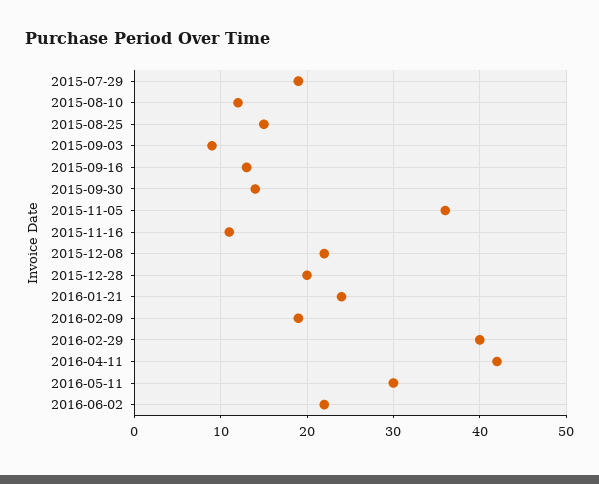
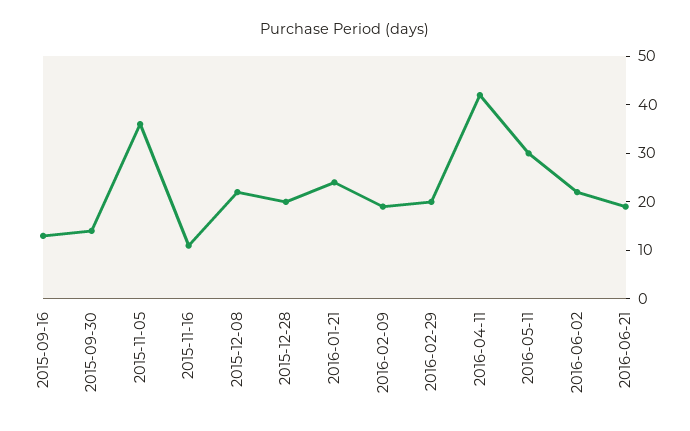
2015-07-29: 19 -> none
2015-08-10: 12 -> none
2015-08-25: 15 -> none
2015-09-03: 9 -> none
2016-02-29: 40 -> 20
2016-06-21: none -> 20

